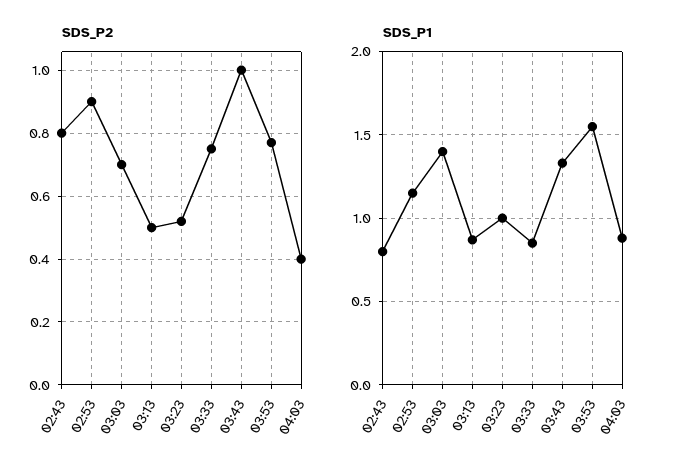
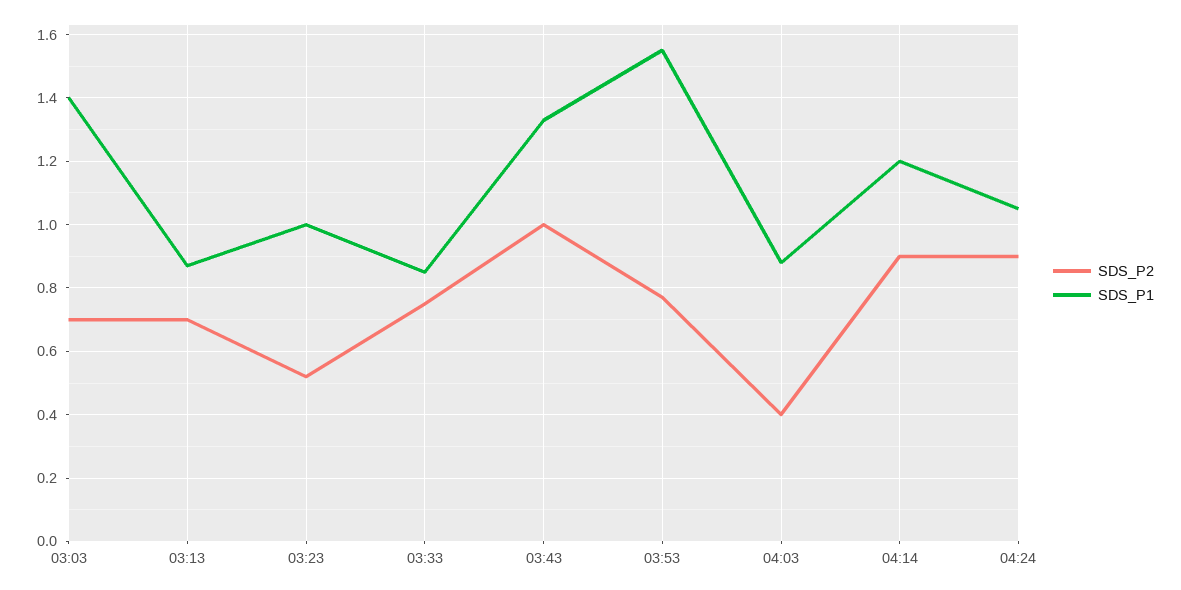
SDS_P2, 02:43: 0.8 -> none
SDS_P2, 02:53: 0.9 -> none
SDS_P2, 03:13: 0.5 -> 0.7
SDS_P1, 02:43: 0.8 -> none
SDS_P1, 02:53: 1.15 -> none
SDS_P2, 04:14: none -> 0.9
SDS_P1, 04:14: none -> 1.2
SDS_P2, 04:24: none -> 0.9
SDS_P1, 04:24: none -> 1.05

